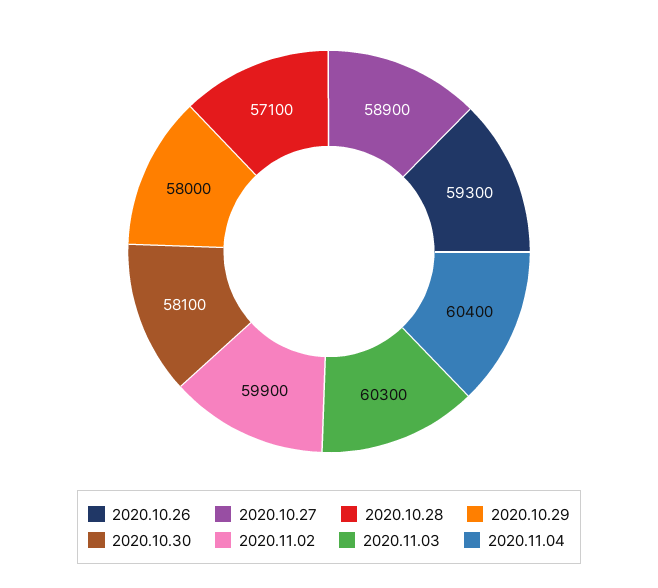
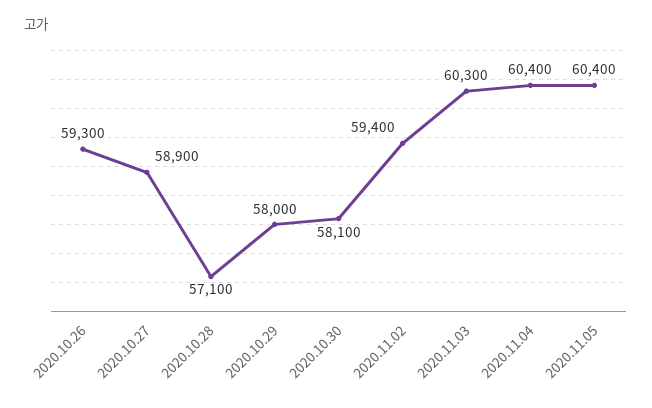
2020.11.02: 59900 -> 59400
2020.11.05: none -> 60400

